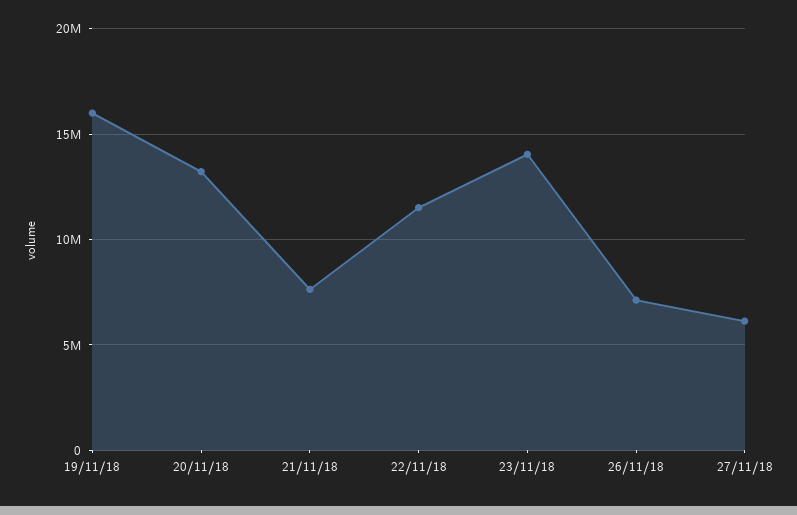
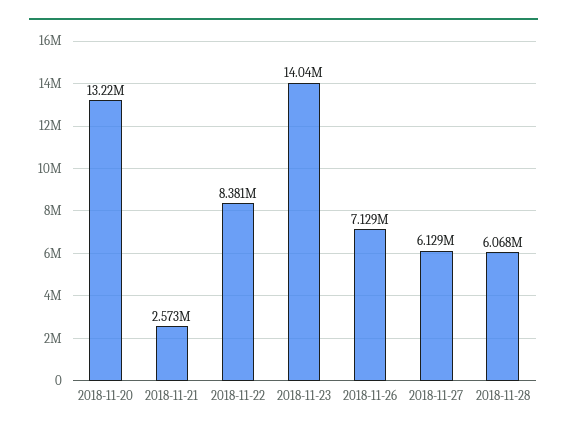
19/11/18: 16000000 -> none
21/11/18: 7500000 -> 2573000
22/11/18: 11500000 -> 8381000
2018-11-28: none -> 6068000

